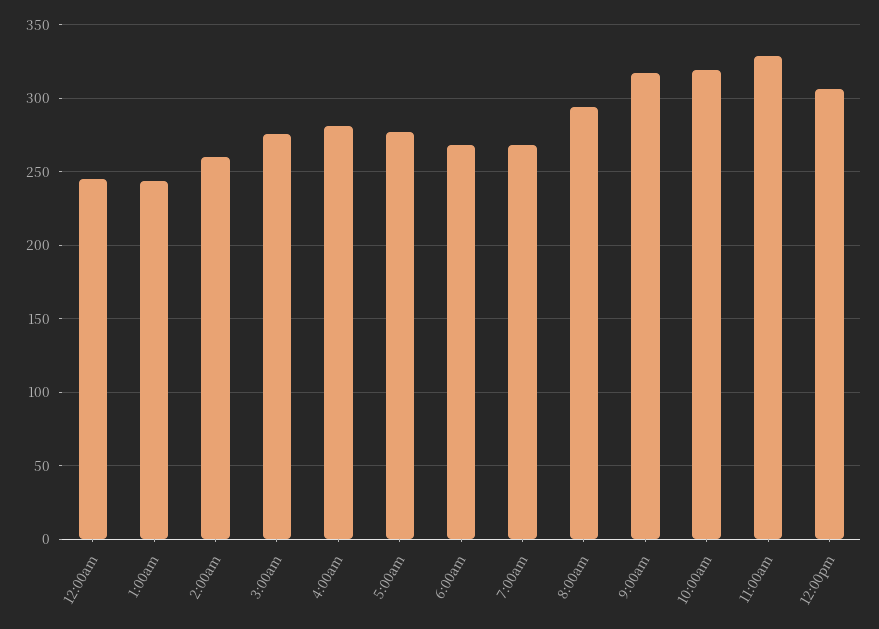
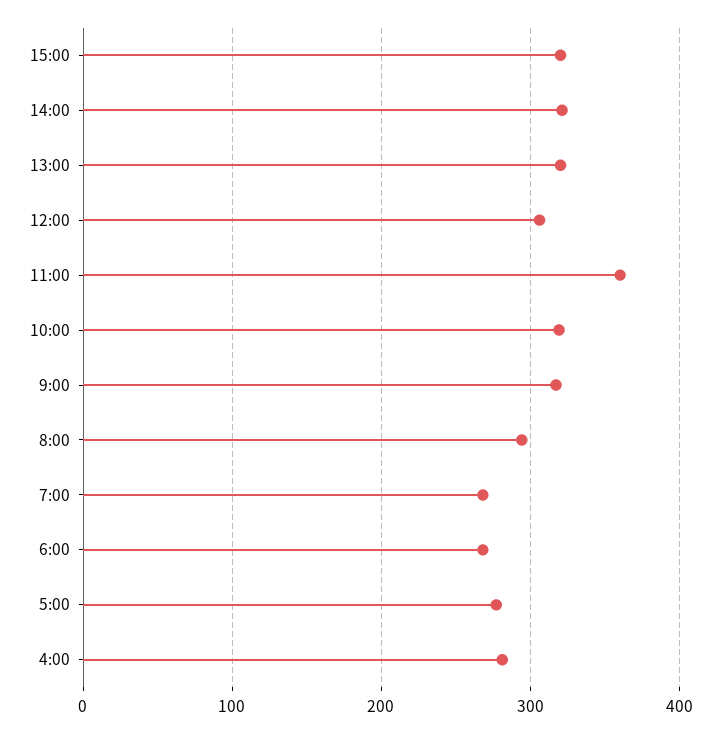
12:00am: 245 -> none
1:00am: 245 -> none
2:00am: 260 -> none
3:00am: 275 -> none
11:00am: 330 -> 360
15:00: none -> 320
14:00: none -> 320
13:00: none -> 320

